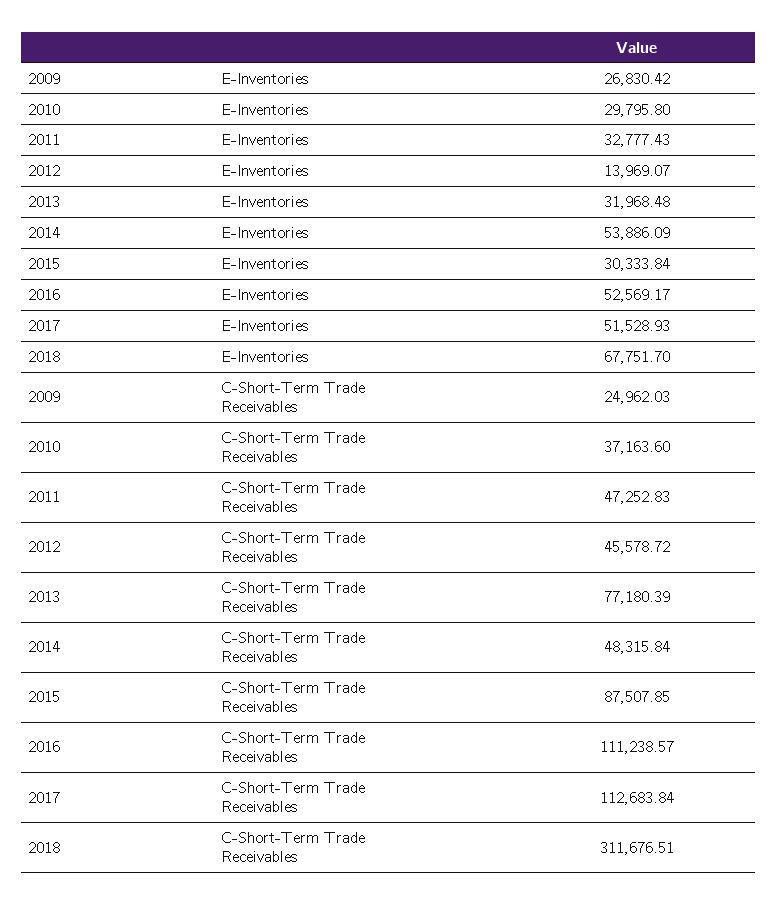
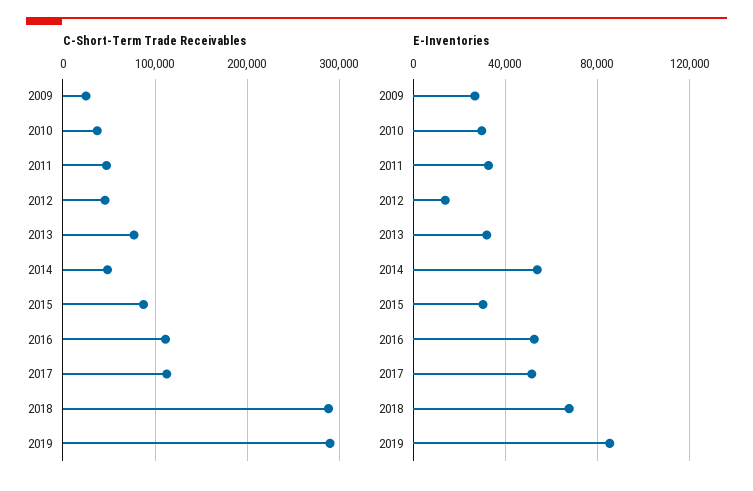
C-Short-Term Trade Receivables, 2018: 311676.51 -> 290000
C-Short-Term Trade Receivables, 2019: none -> 290000
E-Inventories, 2019: none -> 85000

